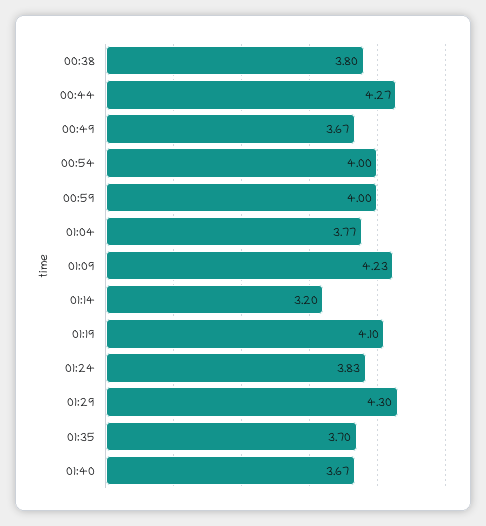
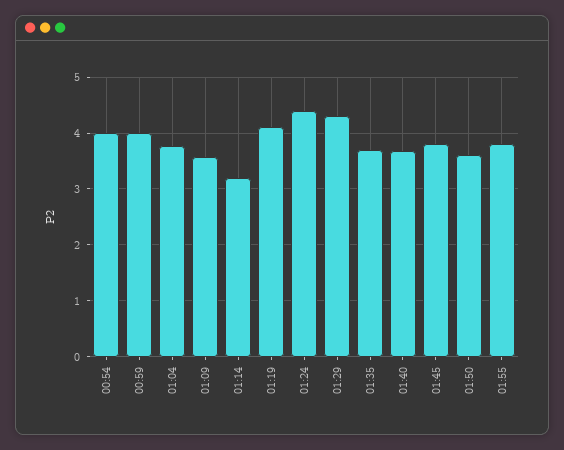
00:38: 3.8 -> none
00:44: 4.27 -> none
00:49: 3.67 -> none
01:09: 4.23 -> 3.6
01:24: 3.83 -> 4.4
01:45: none -> 3.8
01:50: none -> 3.6
01:55: none -> 3.8

